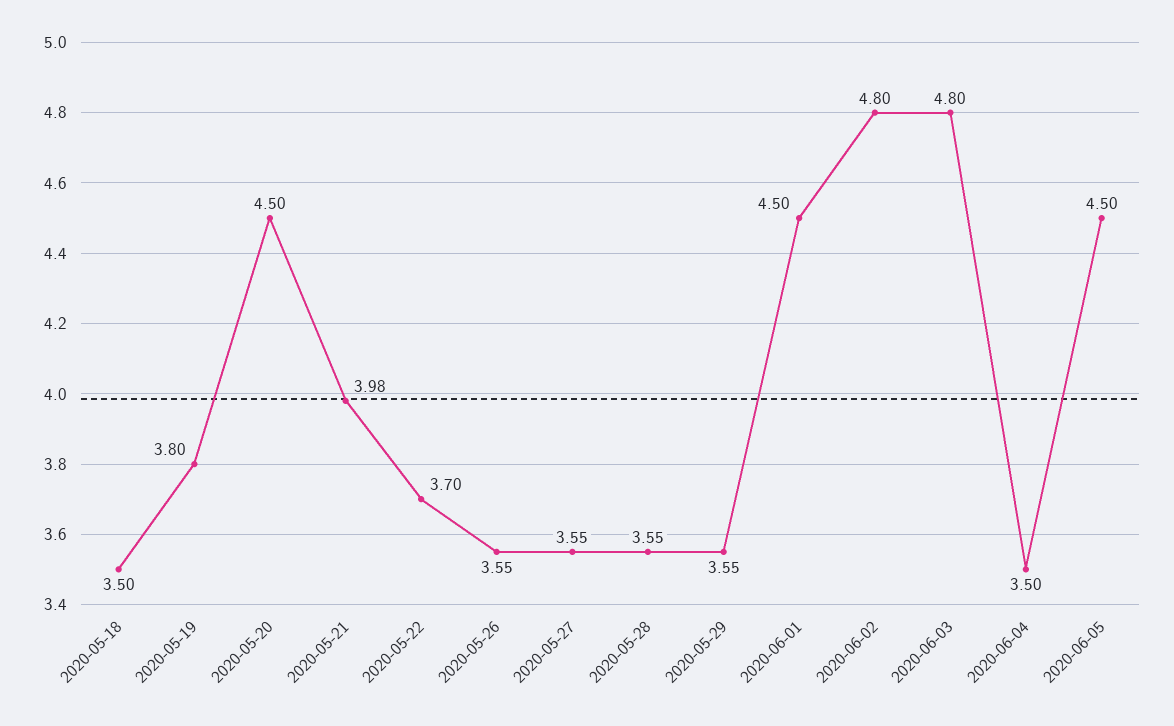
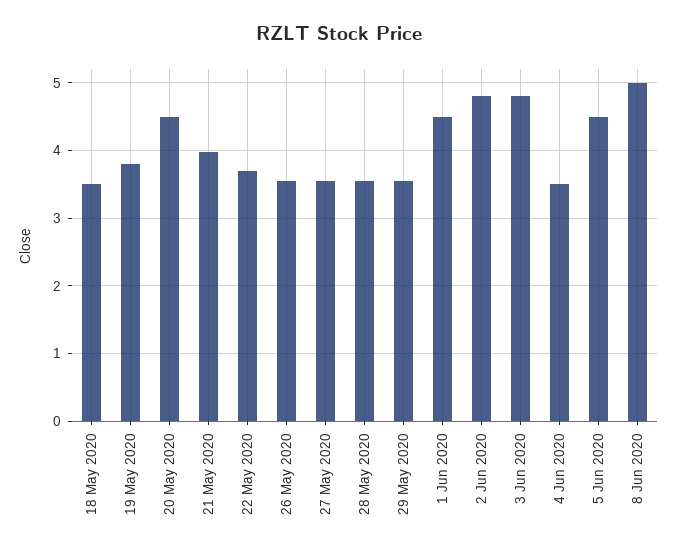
8 Jun 2020: none -> 5

